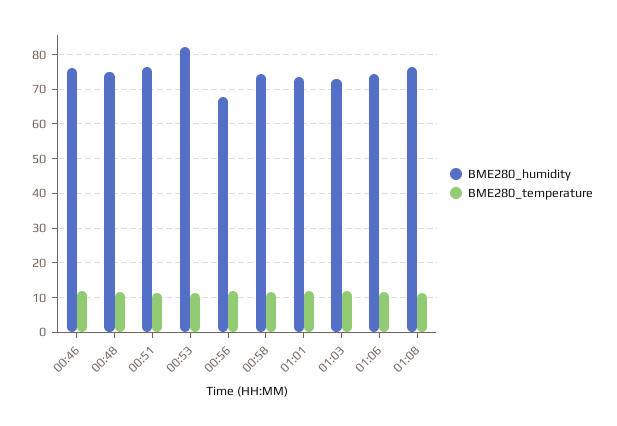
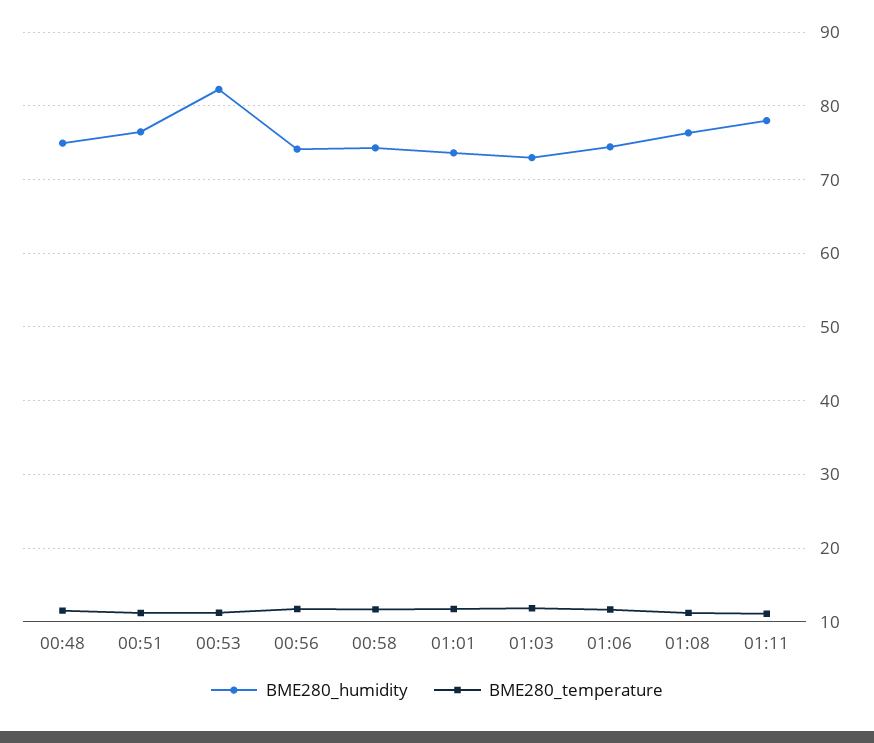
BME280_humidity, 00:46: 76 -> none
BME280_temperature, 00:46: 12 -> none
BME280_humidity, 00:56: 68 -> 74
BME280_humidity, 01:11: none -> 78
BME280_temperature, 01:11: none -> 11

